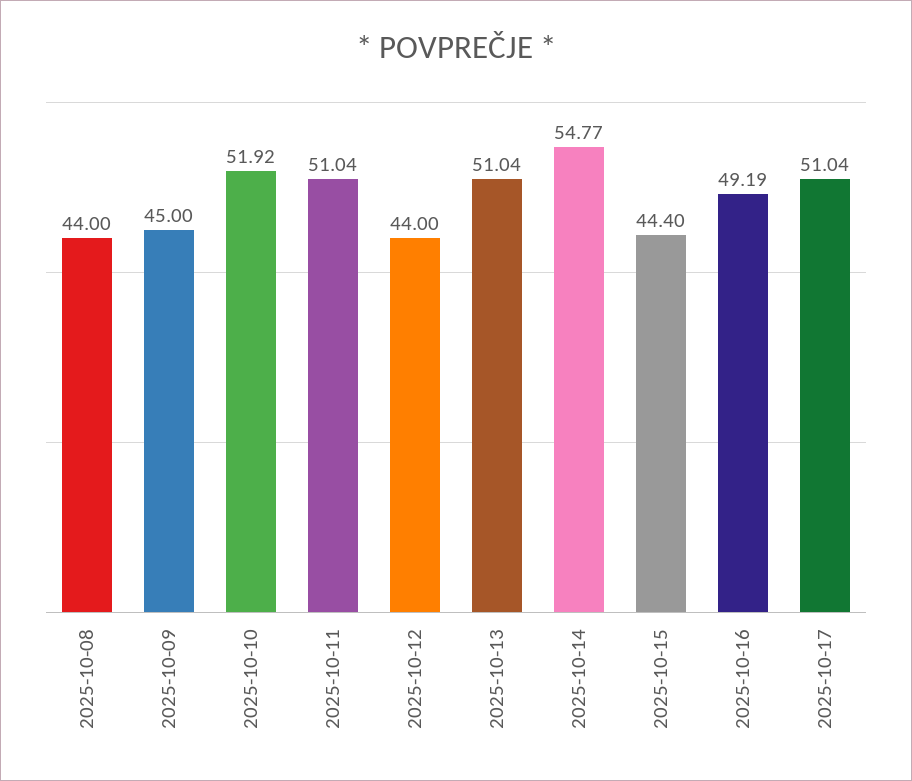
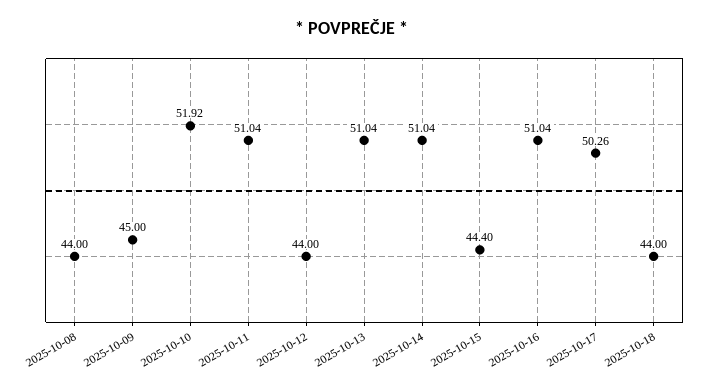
2025-10-14: 54.77 -> 51.04
2025-10-16: 49.19 -> 51.04
2025-10-17: 51.04 -> 50.26
2025-10-18: none -> 44

